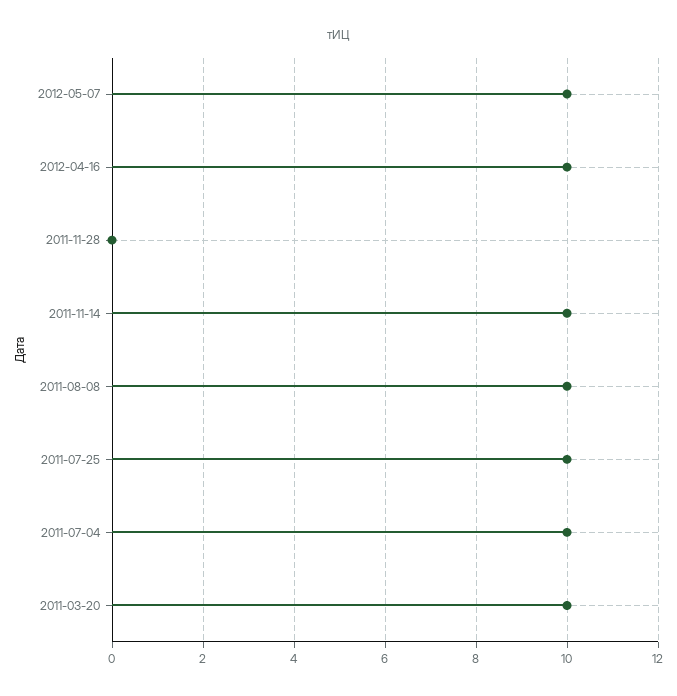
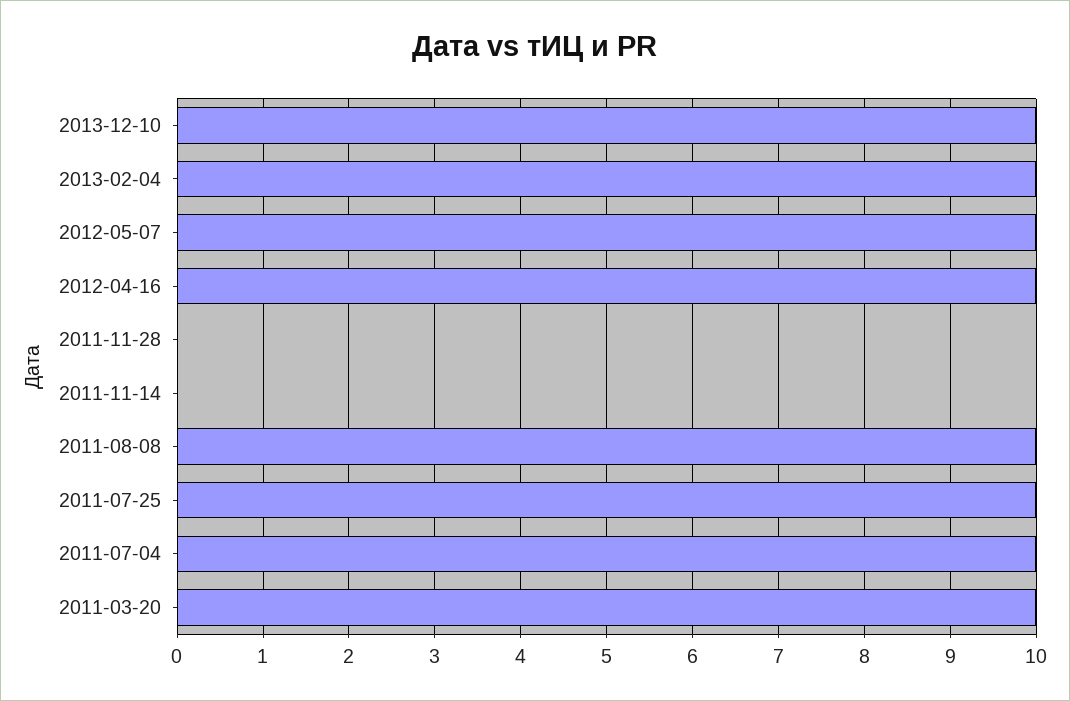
2011-11-14: 10 -> 0
2013-12-10: none -> 10
2013-02-04: none -> 10

